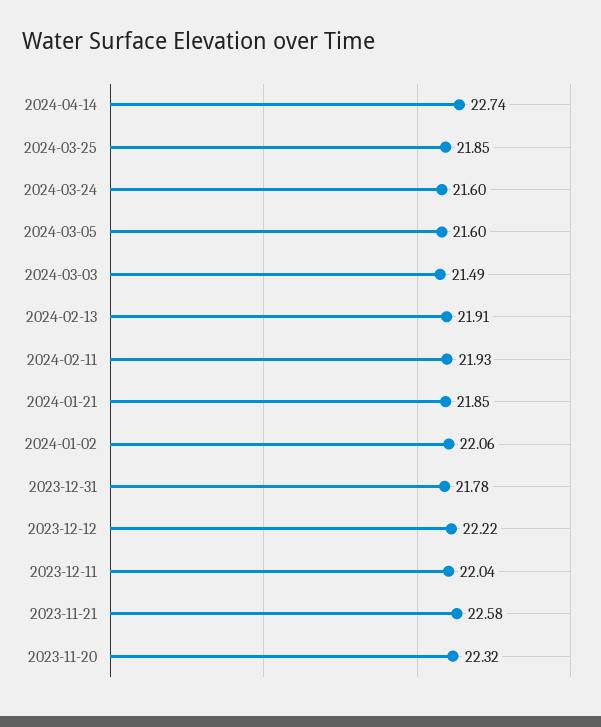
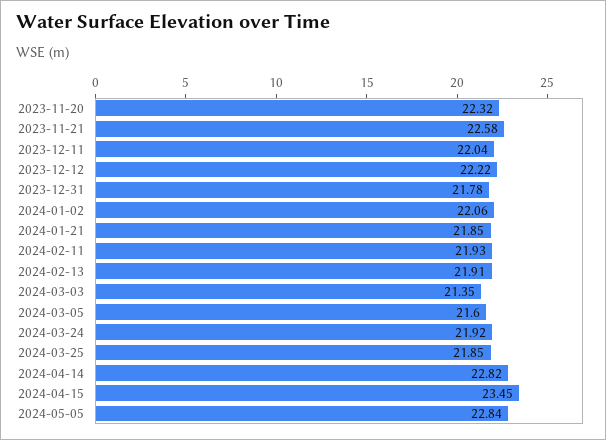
2024-04-14: 22.74 -> 22.82
2024-03-24: 21.6 -> 21.92
2024-03-03: 21.49 -> 21.35
2024-04-15: none -> 23.45
2024-05-05: none -> 22.84

